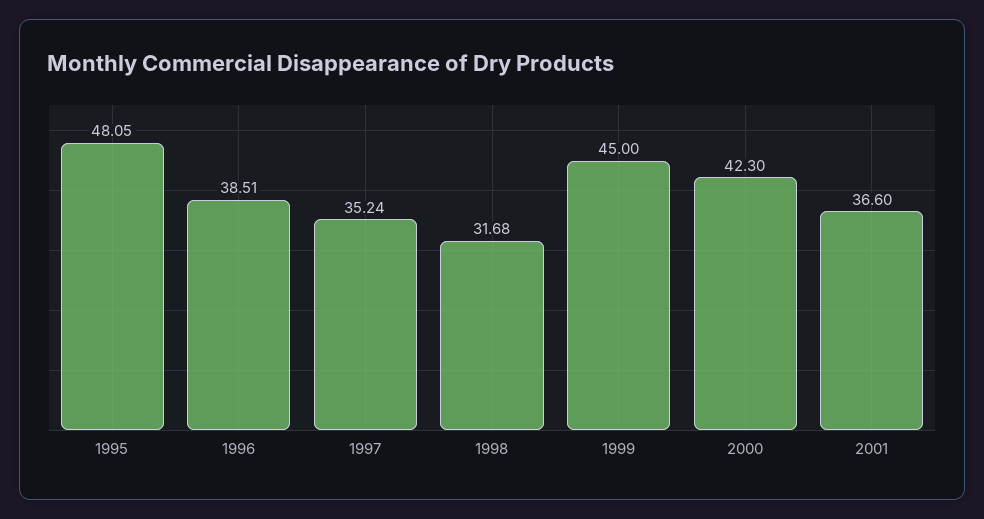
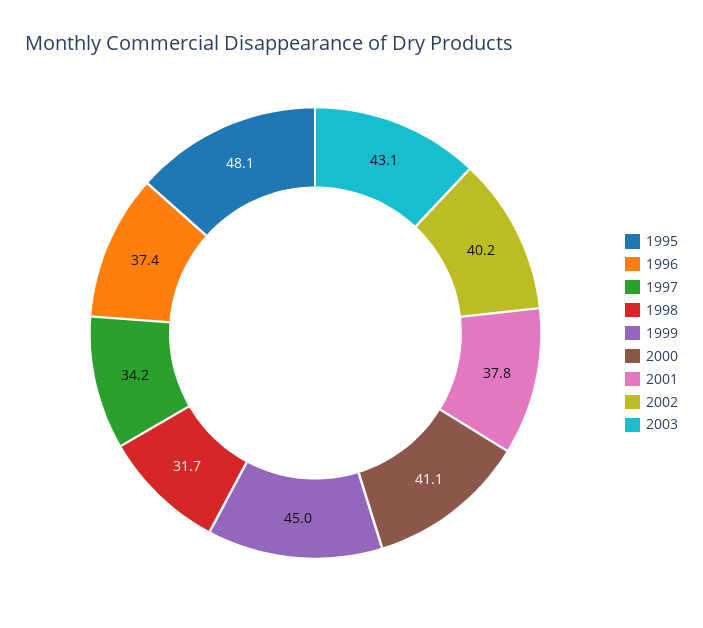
1996: 38.51 -> 37.4
1997: 35.24 -> 34.2
2000: 42.3 -> 41.1
2001: 36.6 -> 37.8
2002: none -> 40.2
2003: none -> 43.1

